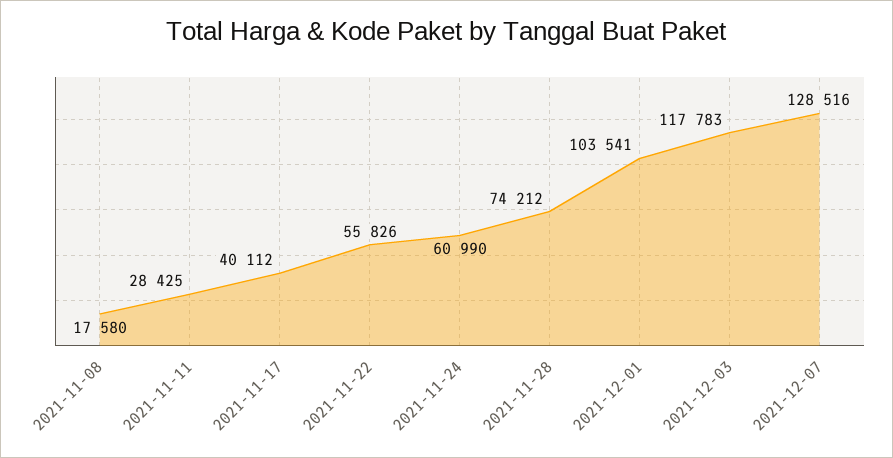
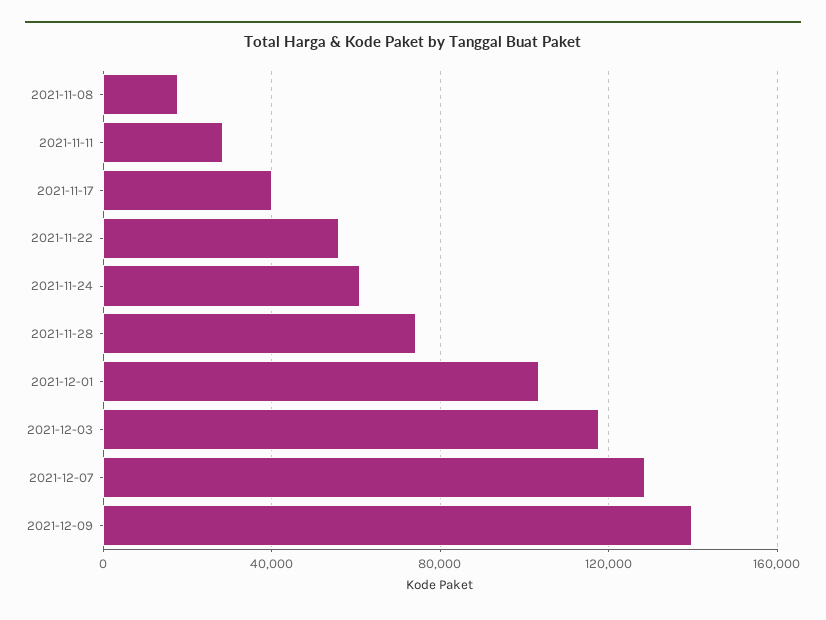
2021-12-09: none -> 140000

